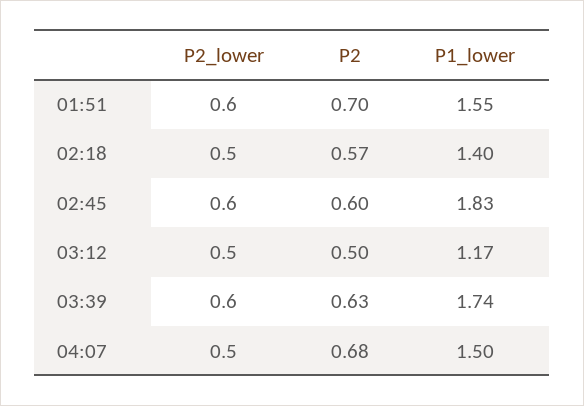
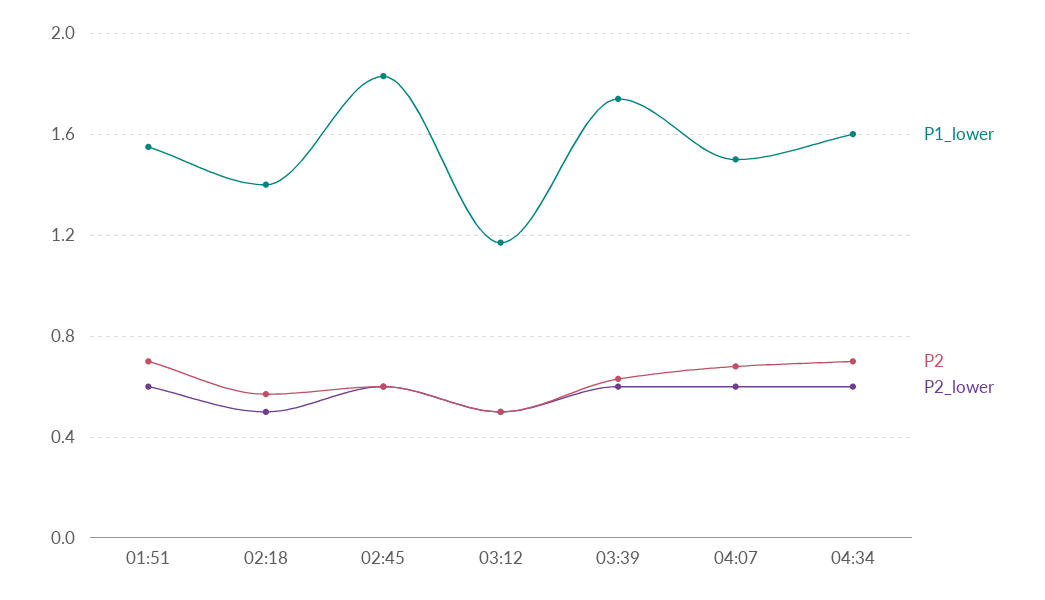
P2_lower, 04:07: 0.5 -> 0.6
P1_lower, 04:34: none -> 1.6
P2, 04:34: none -> 0.7
P2_lower, 04:34: none -> 0.6

